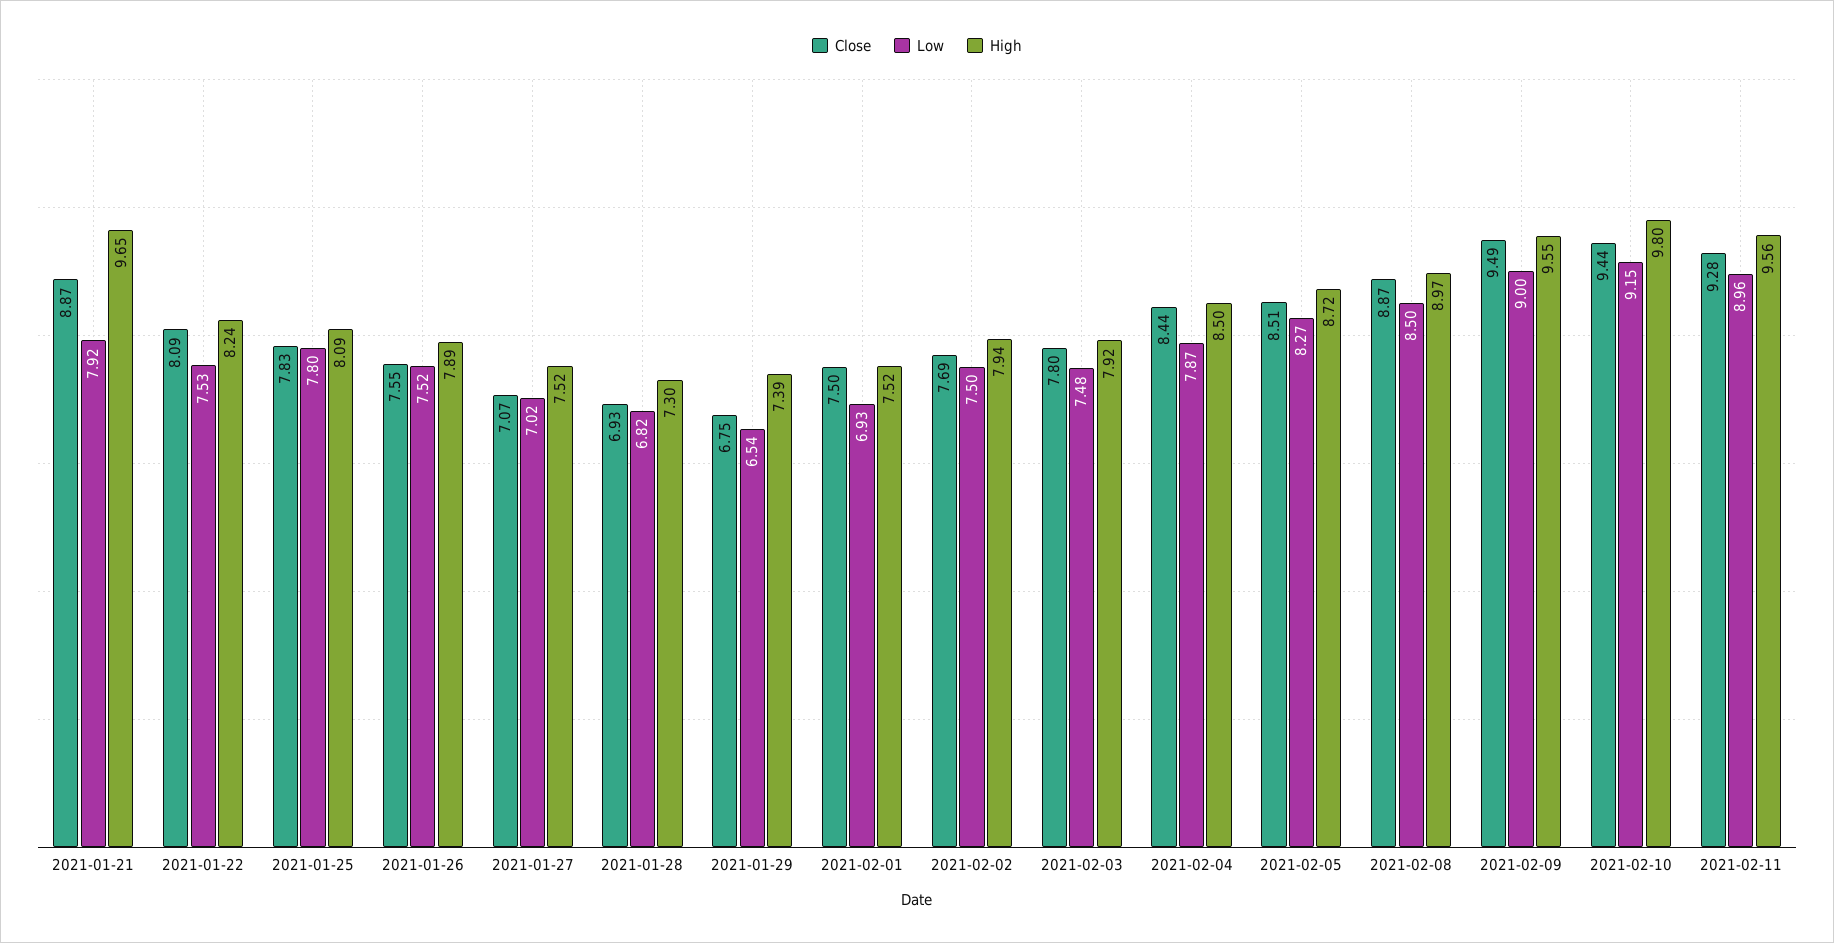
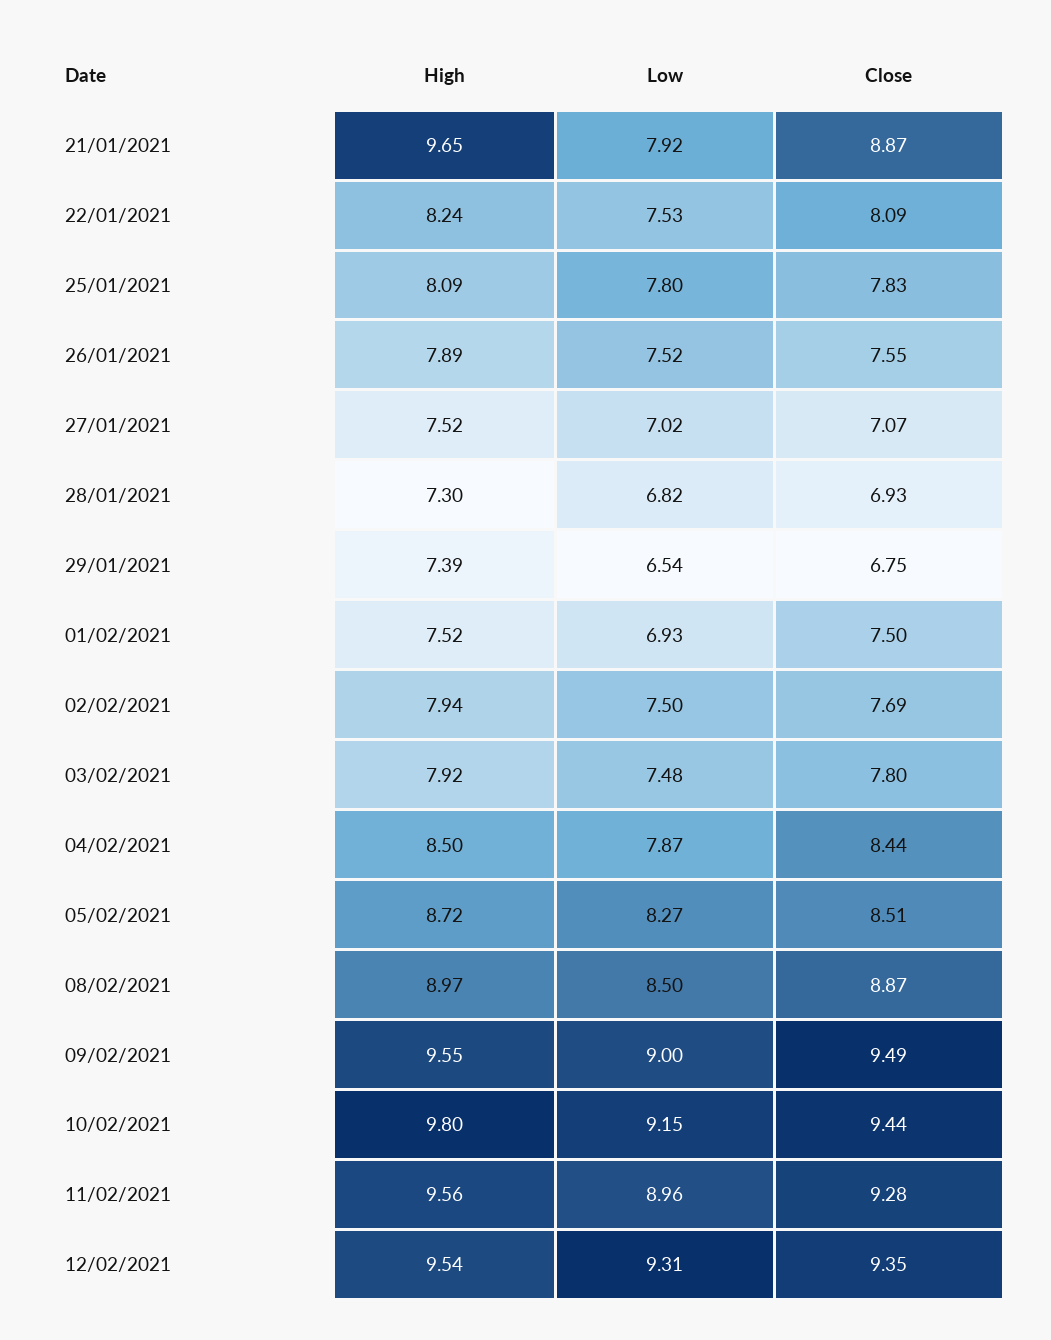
High, 12/02/2021: none -> 9.54
Low, 12/02/2021: none -> 9.31
Close, 12/02/2021: none -> 9.35

